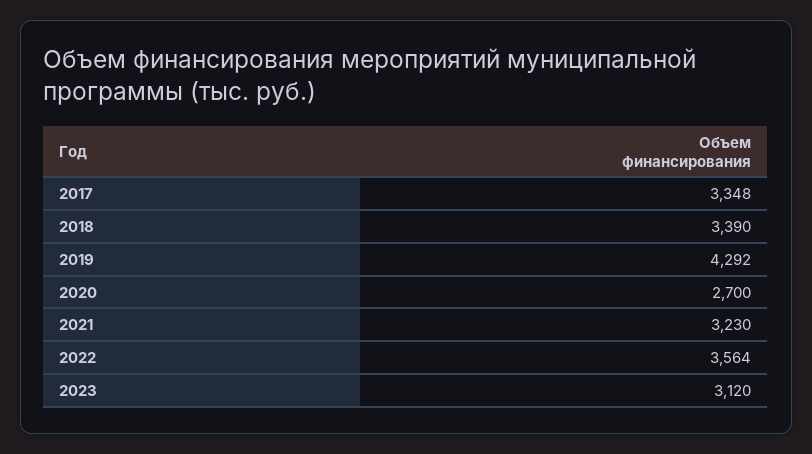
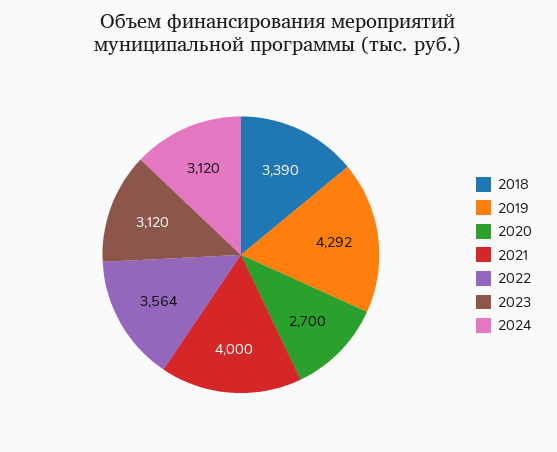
2017: 3348 -> none
2021: 3230 -> 4000
2024: none -> 3120

